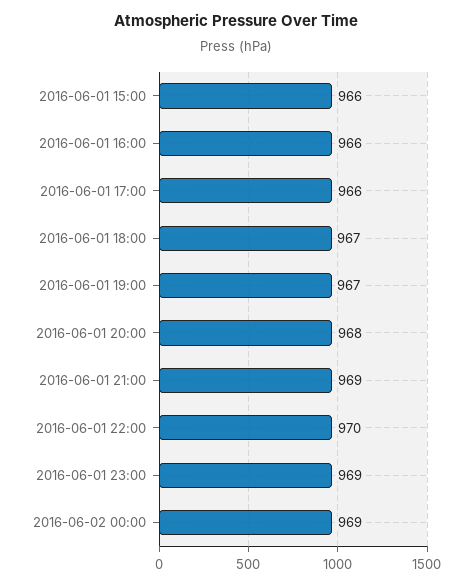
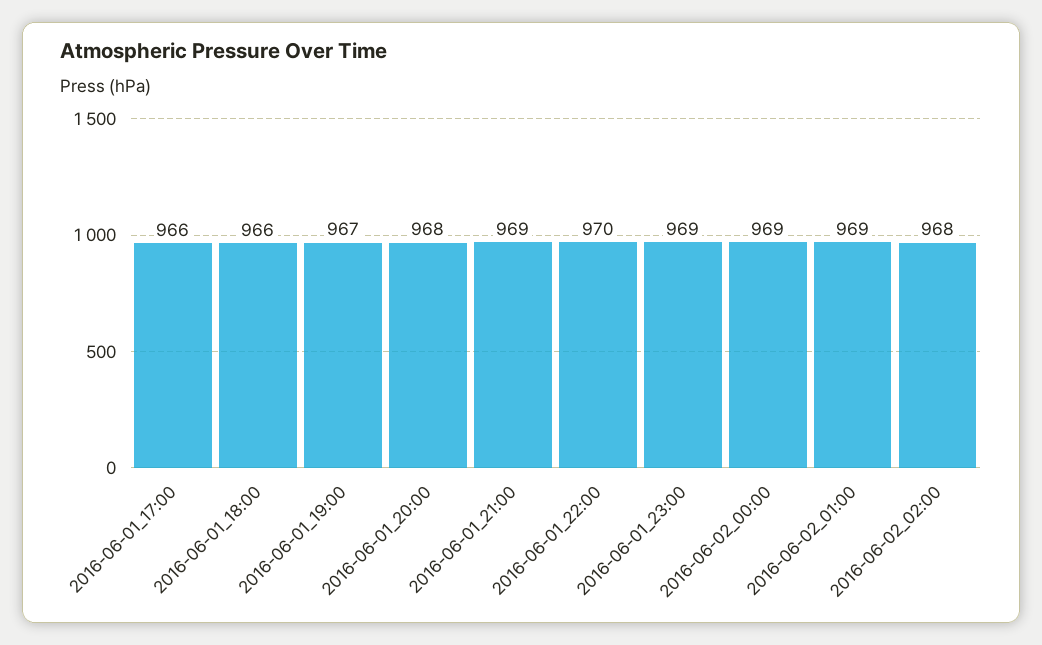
2016-06-01 15:00: 966 -> none
2016-06-01 16:00: 966 -> none
2016-06-01 18:00: 967 -> 966
2016-06-02_01:00: none -> 969
2016-06-02_02:00: none -> 968

